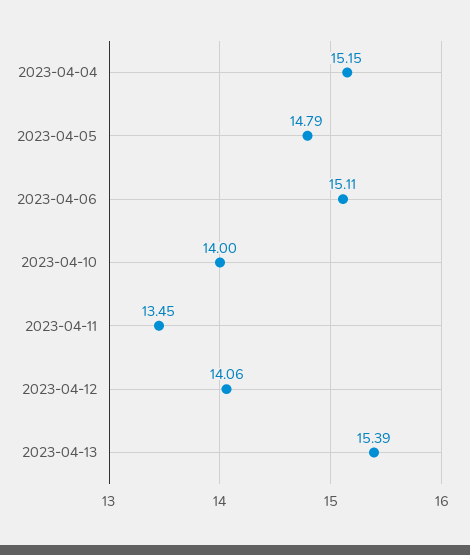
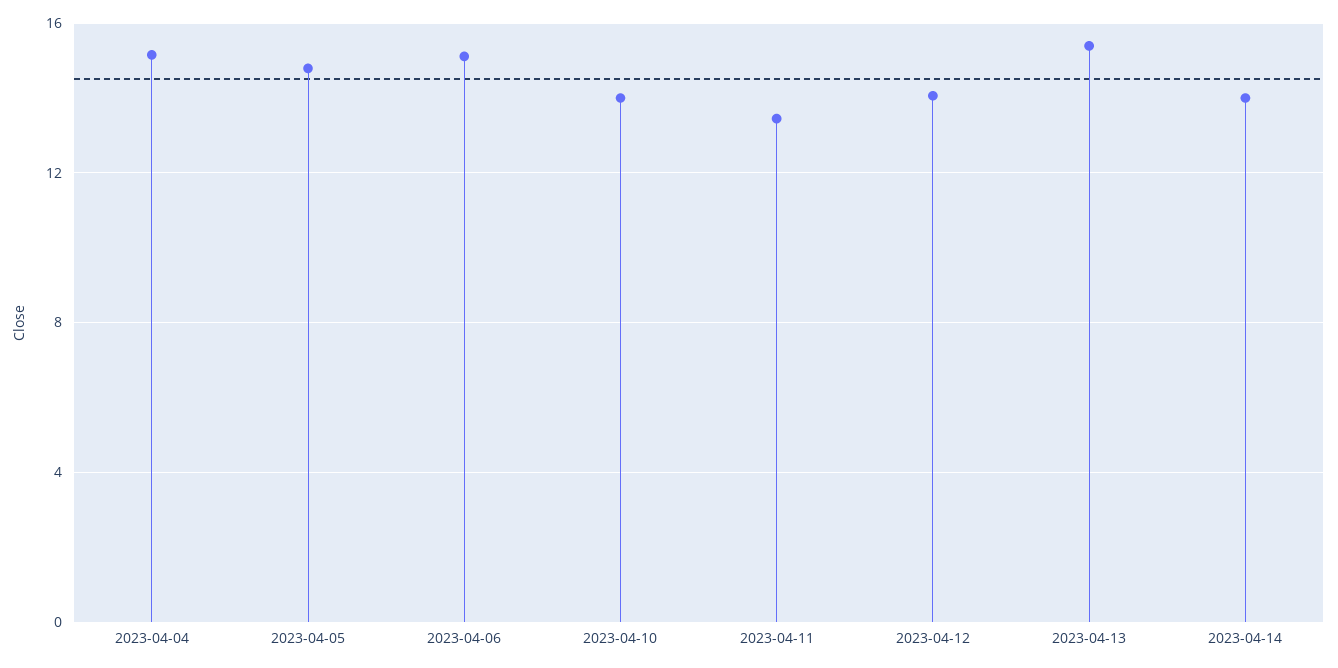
2023-04-14: none -> 14

